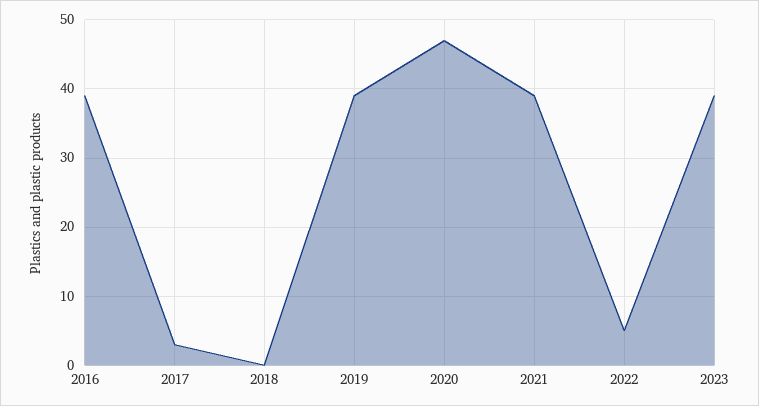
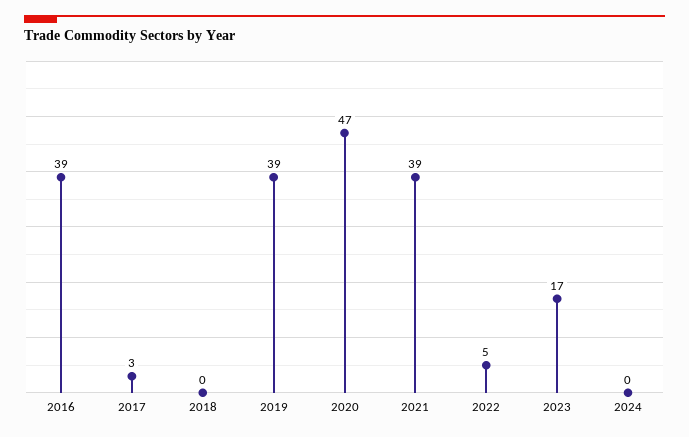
2023: 39 -> 17
2024: none -> 0

